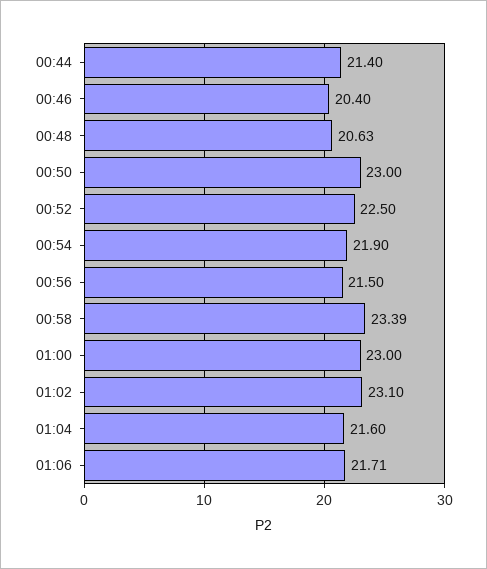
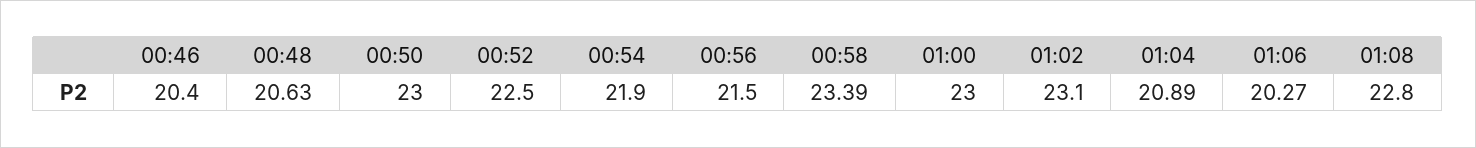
00:44: 21.4 -> none
01:04: 21.6 -> 20.89
01:06: 21.71 -> 20.27
01:08: none -> 22.8

